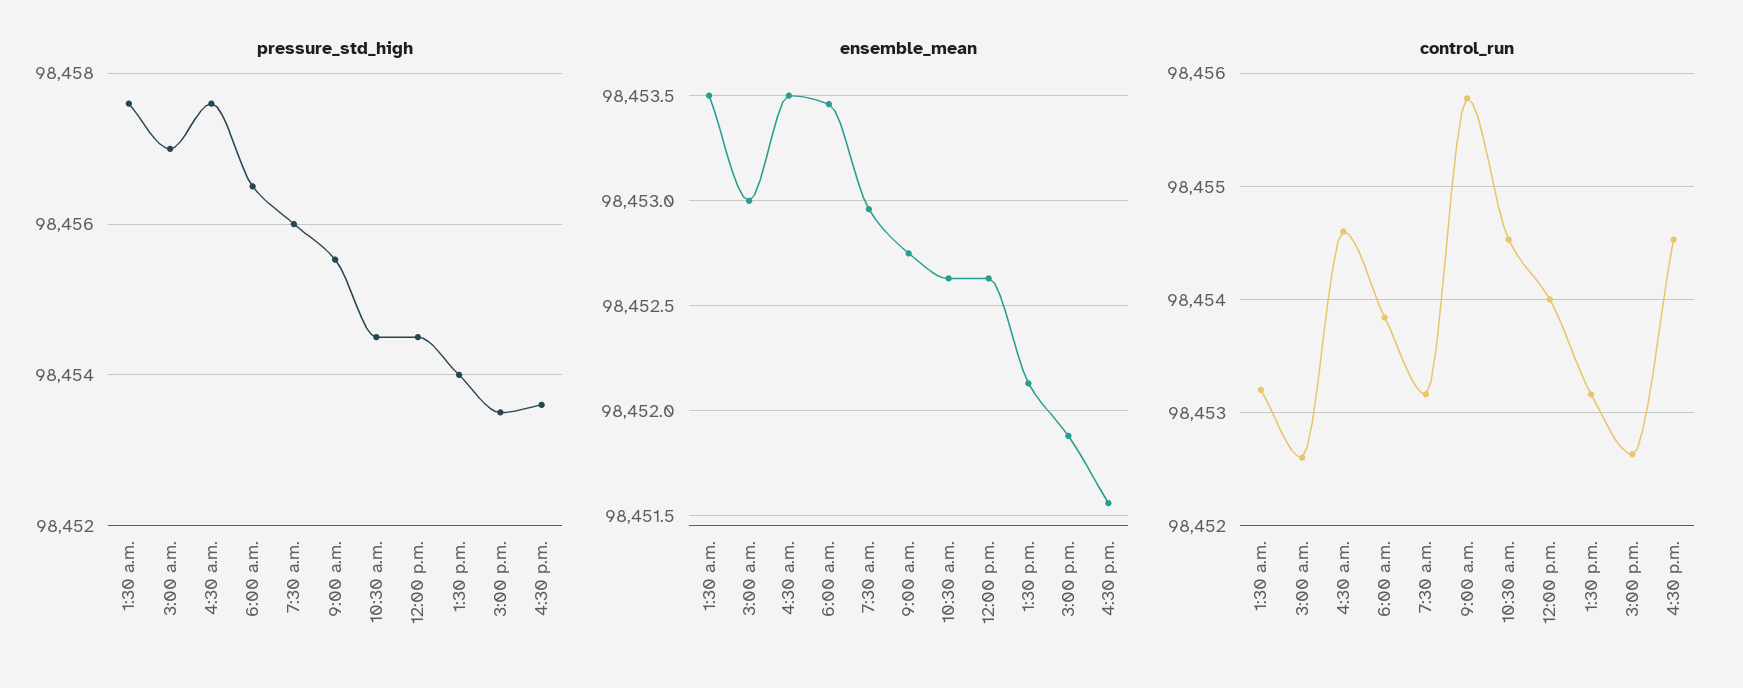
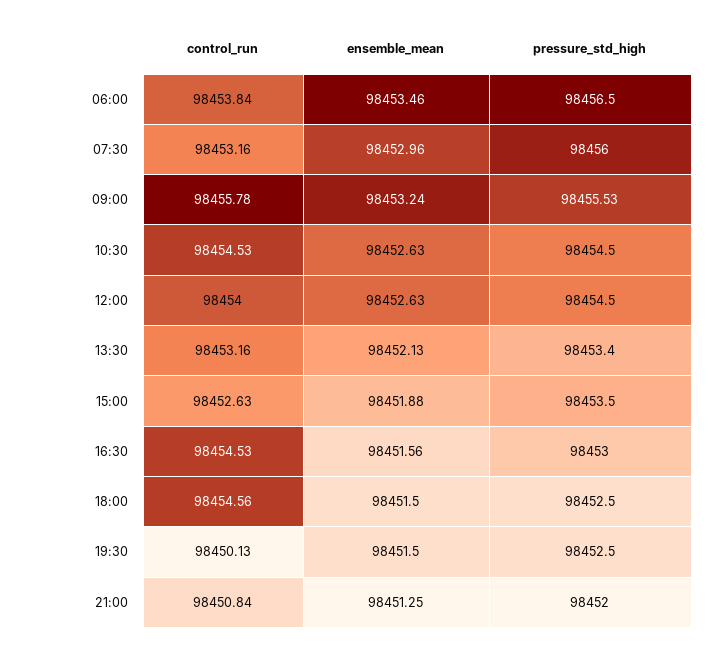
pressure_std_high, 1:30 a.m.: 98457.6 -> none
pressure_std_high, 3:00 a.m.: 98457 -> none
pressure_std_high, 4:30 a.m.: 98457.6 -> none
pressure_std_high, 1:30 p.m.: 98454 -> 98453.4
pressure_std_high, 4:30 p.m.: 98453.6 -> 98453
ensemble_mean, 1:30 a.m.: 98453.5 -> none
ensemble_mean, 3:00 a.m.: 98453 -> none
ensemble_mean, 4:30 a.m.: 98453.5 -> none
ensemble_mean, 9:00 a.m.: 98452.75 -> 98453.24
control_run, 1:30 a.m.: 98453.2 -> none
control_run, 3:00 a.m.: 98452.6 -> none
control_run, 4:30 a.m.: 98454.6 -> none
control_run, 18:00: none -> 98454.56
ensemble_mean, 18:00: none -> 98451.5
pressure_std_high, 18:00: none -> 98452.5
control_run, 19:30: none -> 98450.13
ensemble_mean, 19:30: none -> 98451.5
pressure_std_high, 19:30: none -> 98452.5
control_run, 21:00: none -> 98450.84
ensemble_mean, 21:00: none -> 98451.25
pressure_std_high, 21:00: none -> 98452

